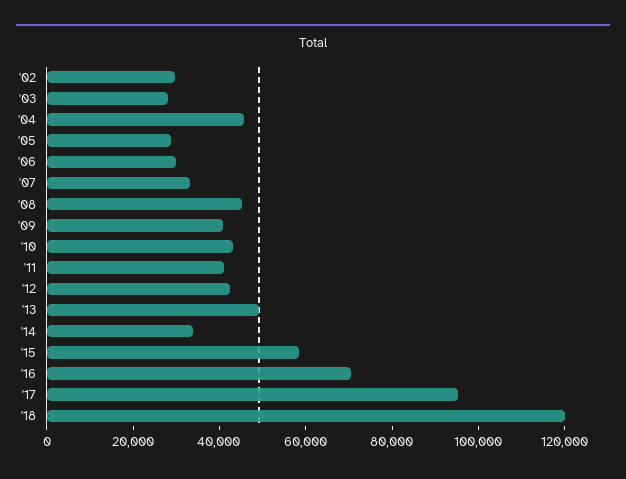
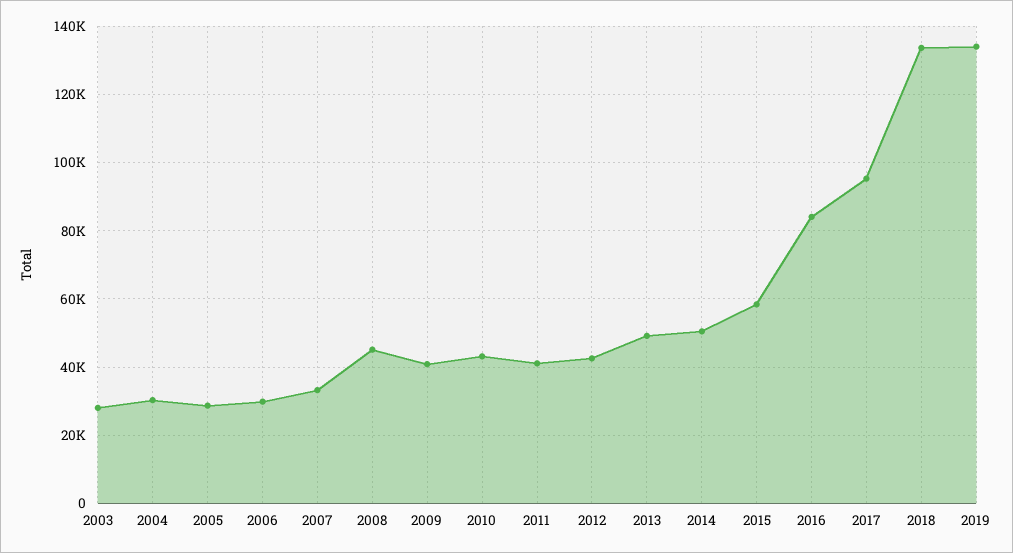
'02: 30000 -> none
'04: 45000 -> 30000
'14: 35000 -> 50000
'16: 70000 -> 84000
'18: 120000 -> 134000
2019: none -> 134000

